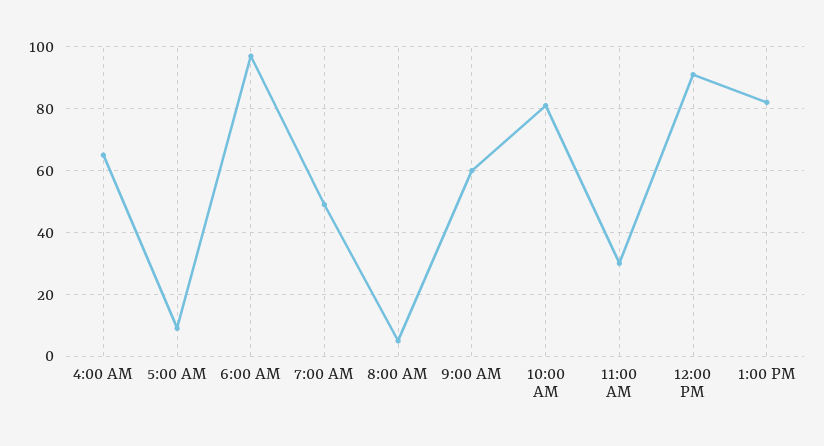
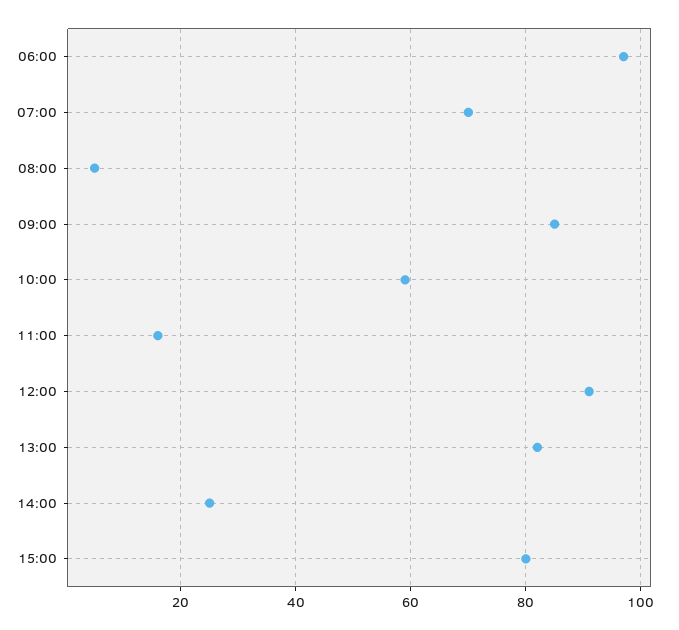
4:00 AM: 65 -> none
5:00 AM: 10 -> none
7:00 AM: 50 -> 70
9:00 AM: 60 -> 85
10:00 AM: 80 -> 60
11:00 AM: 30 -> 15
14:00: none -> 25
15:00: none -> 80

